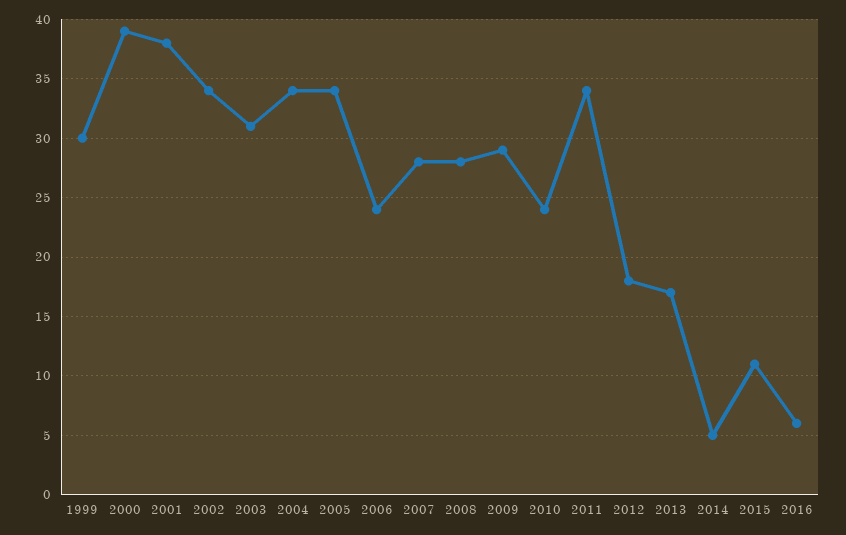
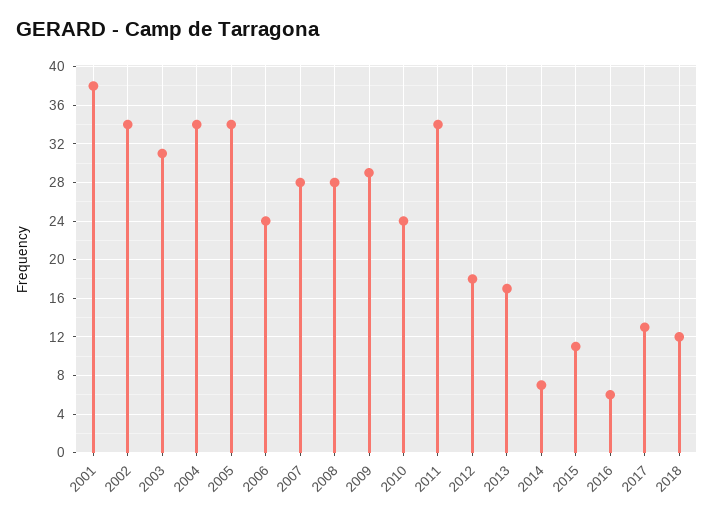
1999: 30 -> none
2000: 39 -> none
2014: 5 -> 7
2017: none -> 13
2018: none -> 12

